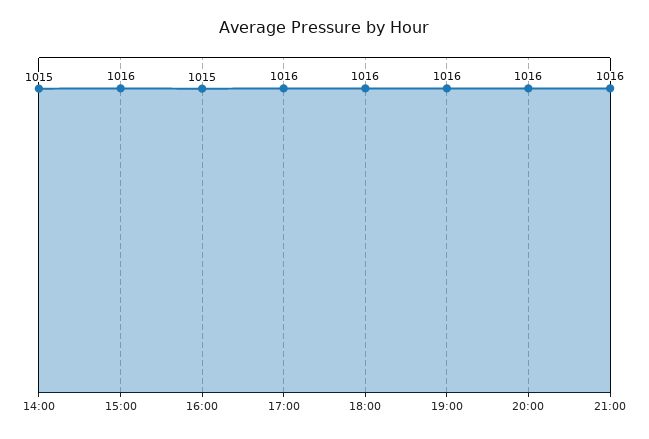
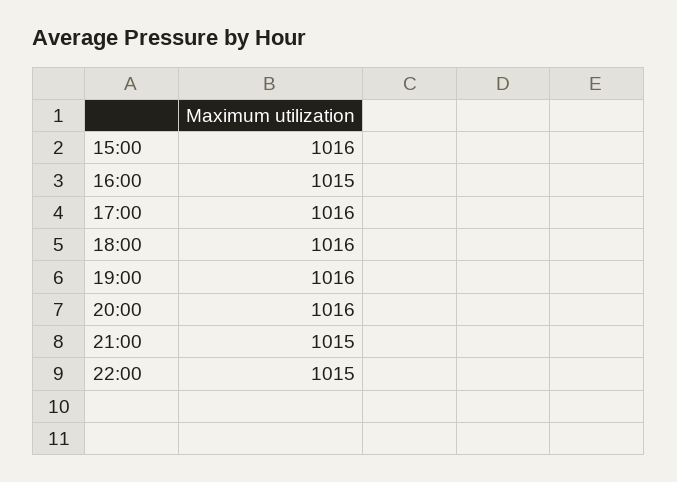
14:00: 1015 -> none
21:00: 1016 -> 1015
22:00: none -> 1015

